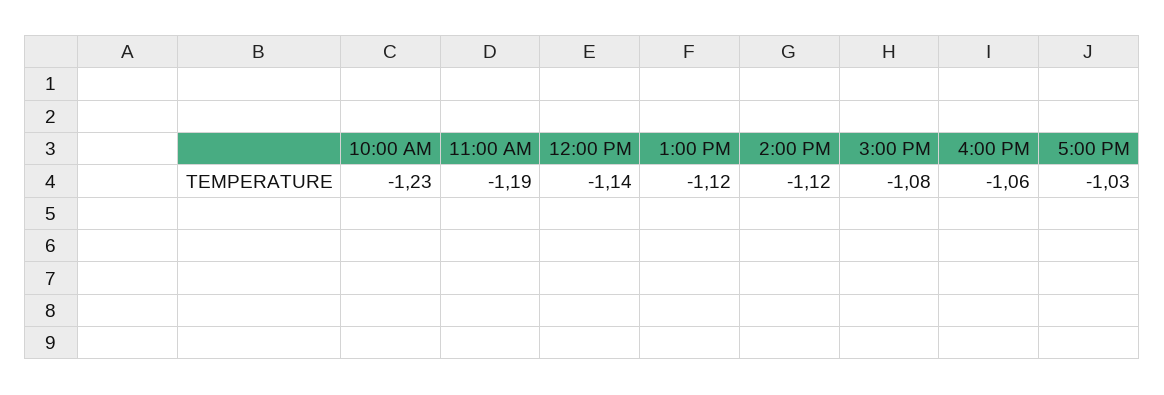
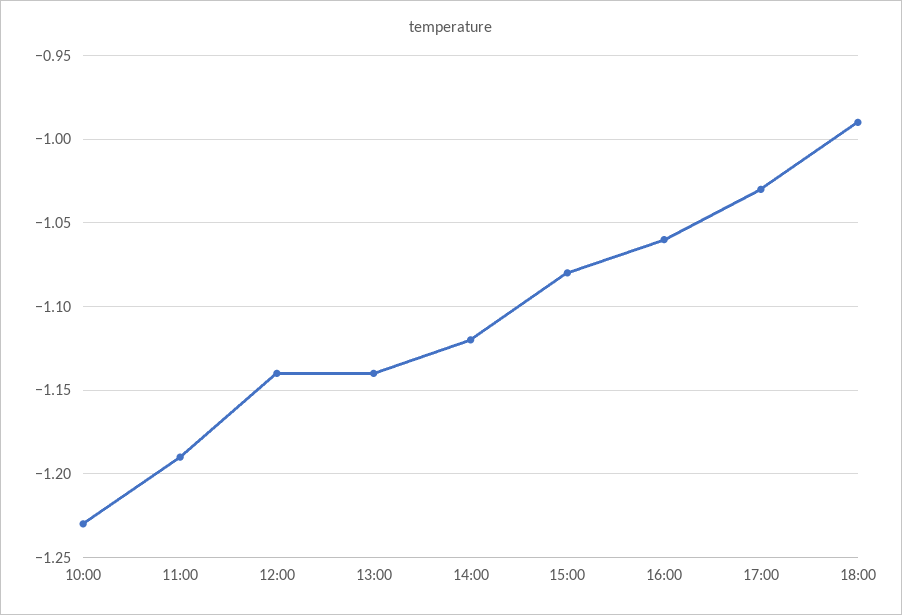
1:00 PM: -1.12 -> -1.14
18:00: none -> -0.99

